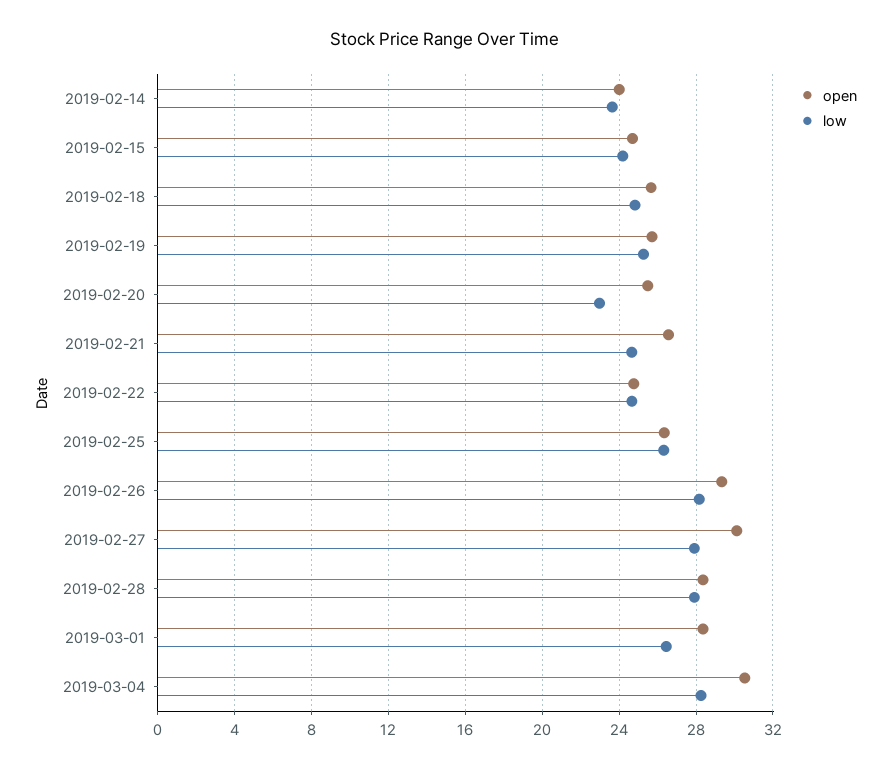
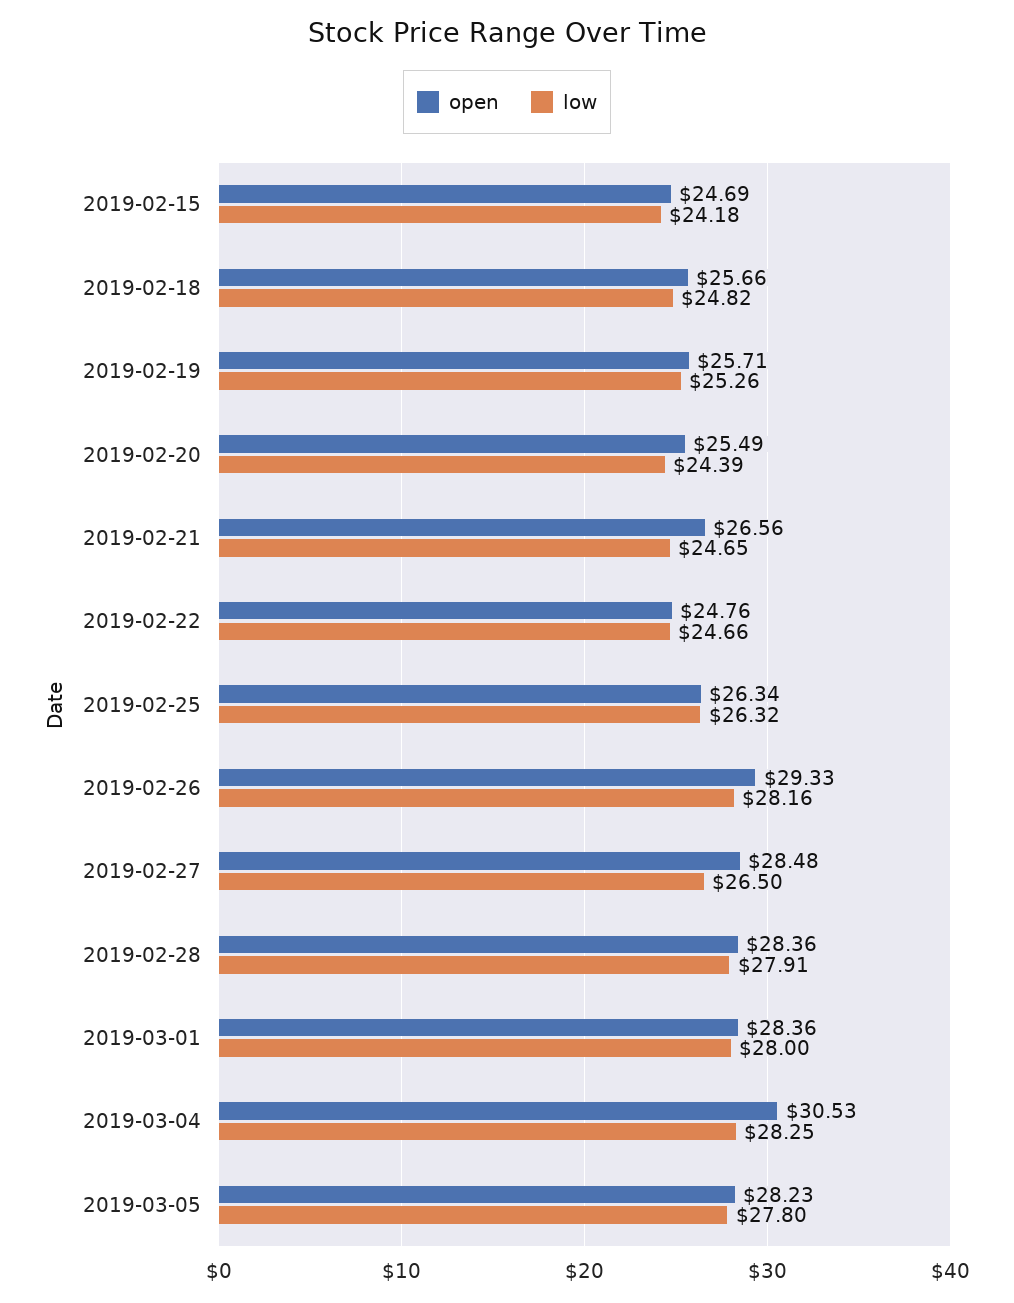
open, 2019-02-14: 24 -> none
low, 2019-02-14: 23.5 -> none
low, 2019-02-20: 23 -> 24.39
open, 2019-02-27: 30 -> 28.48
low, 2019-02-27: 28 -> 26.5
low, 2019-03-01: 26.5 -> 28
open, 2019-03-05: none -> 28.23
low, 2019-03-05: none -> 27.8

